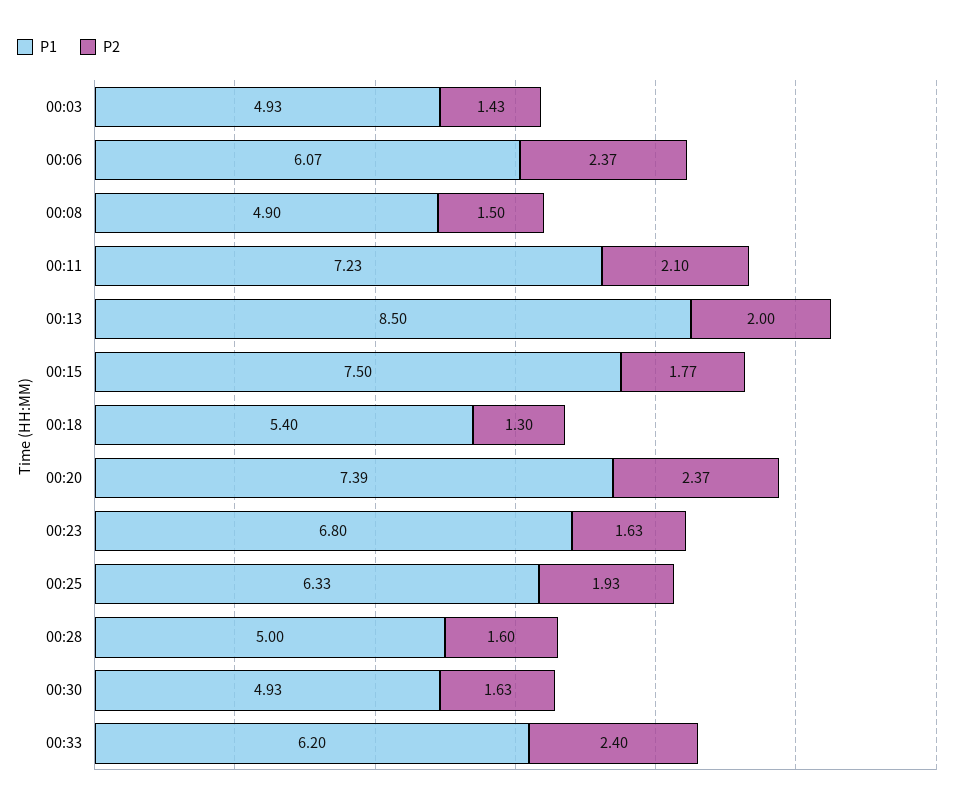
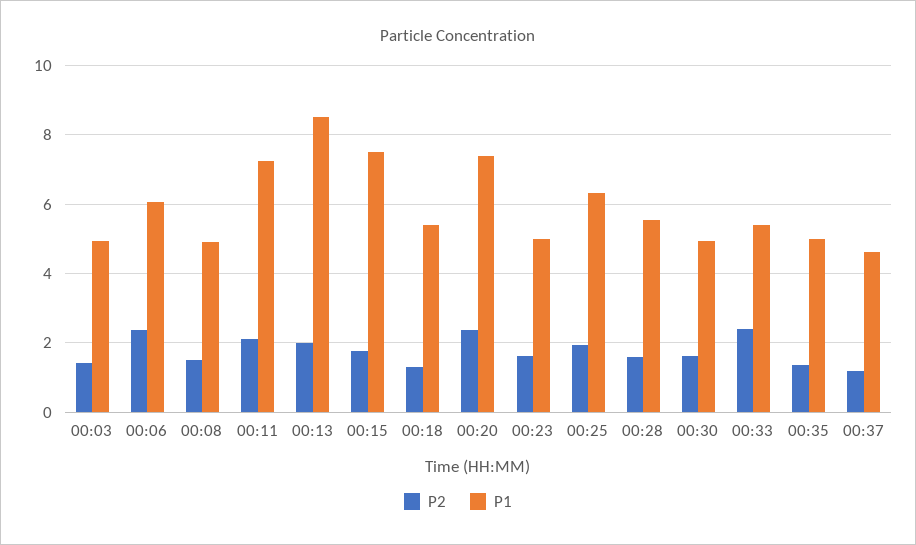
P1, 00:23: 6.8 -> 5
P1, 00:28: 5 -> 5.6
P1, 00:33: 6.2 -> 5.4
P2, 00:35: none -> 1.4
P1, 00:35: none -> 5
P2, 00:37: none -> 1.2
P1, 00:37: none -> 4.6

